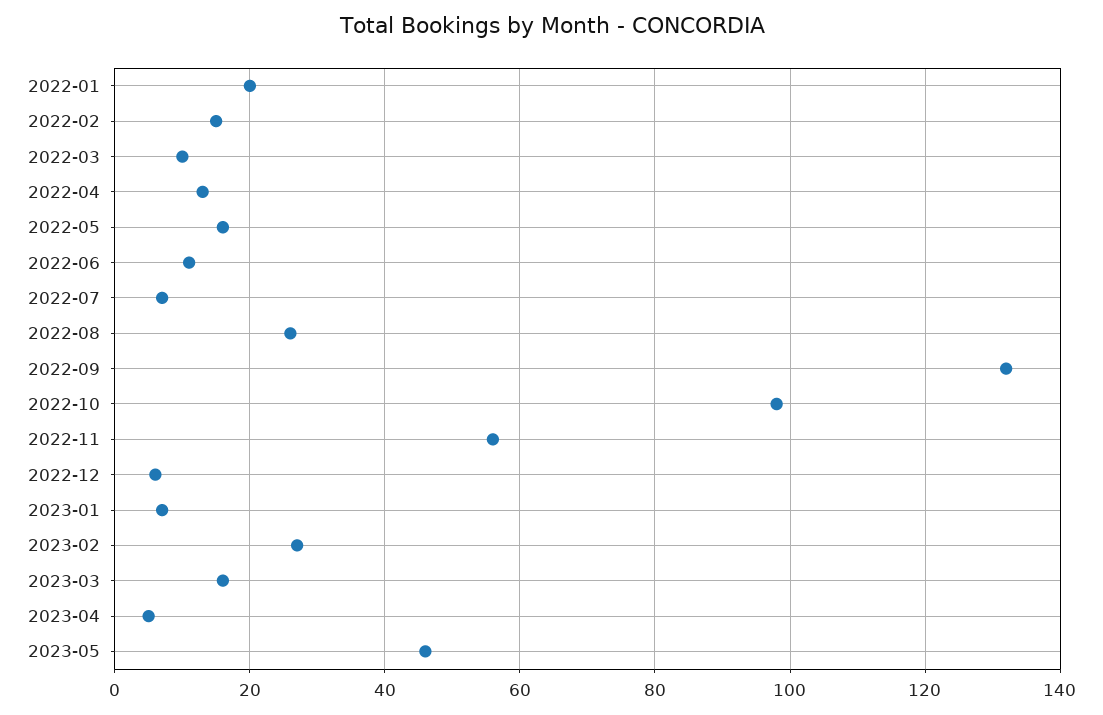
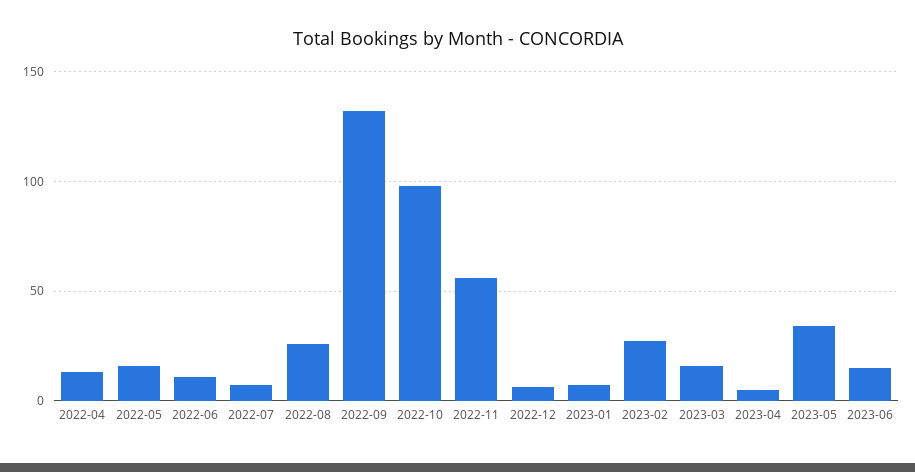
2022-01: 20 -> none
2022-02: 15 -> none
2022-03: 10 -> none
2023-05: 45 -> 35
2023-06: none -> 15

